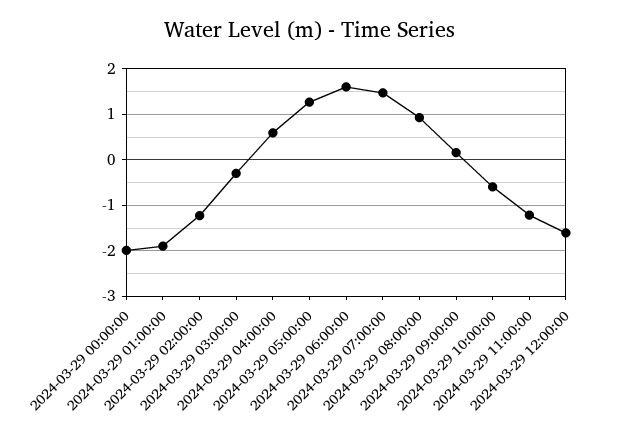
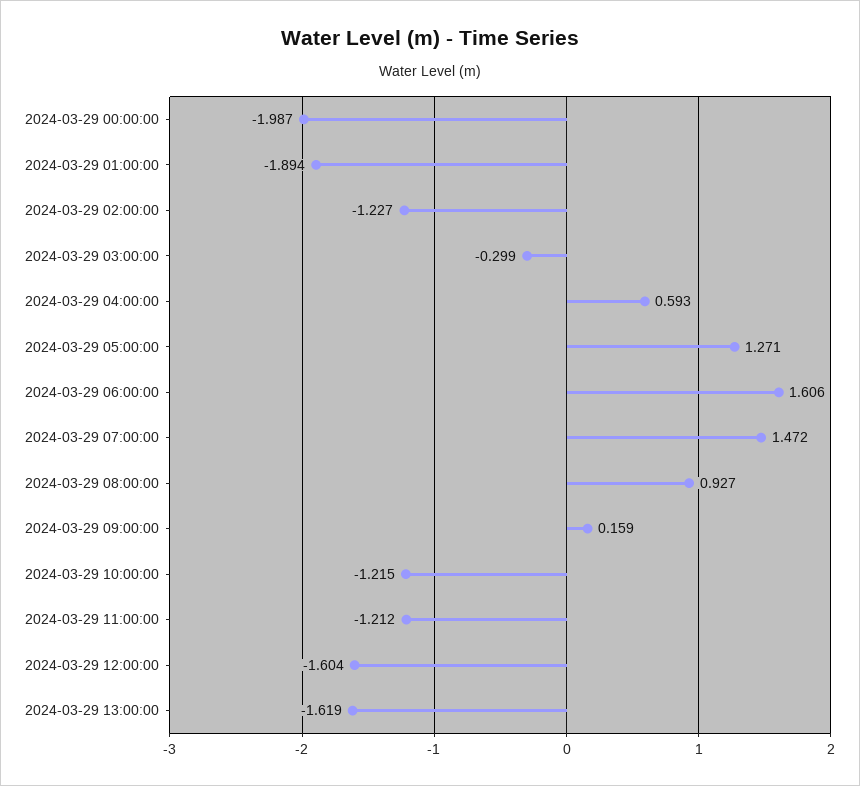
2024-03-29 10:00:00: -0.6 -> -1.215
2024-03-29 13:00:00: none -> -1.619

